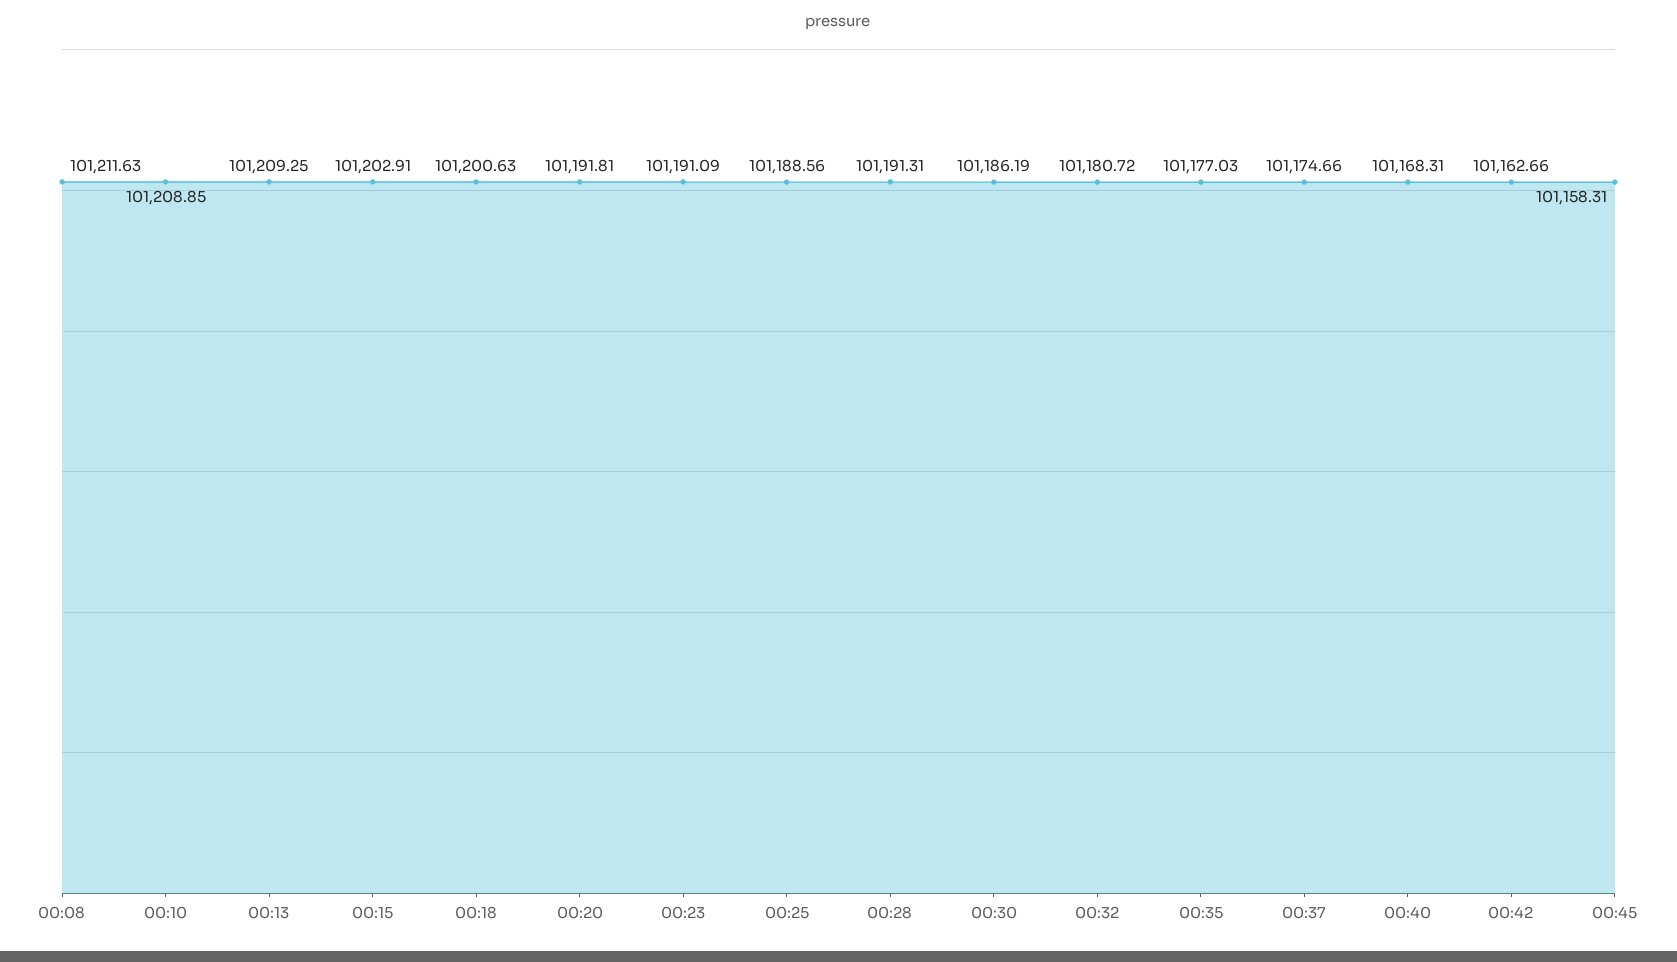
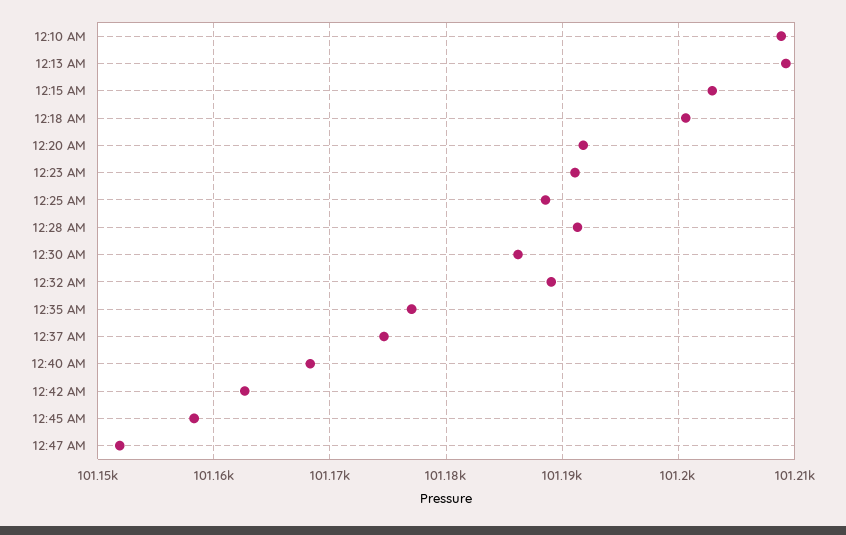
00:08: 101211.63 -> none
00:32: 101180.72 -> 101189
12:47 AM: none -> 101152

